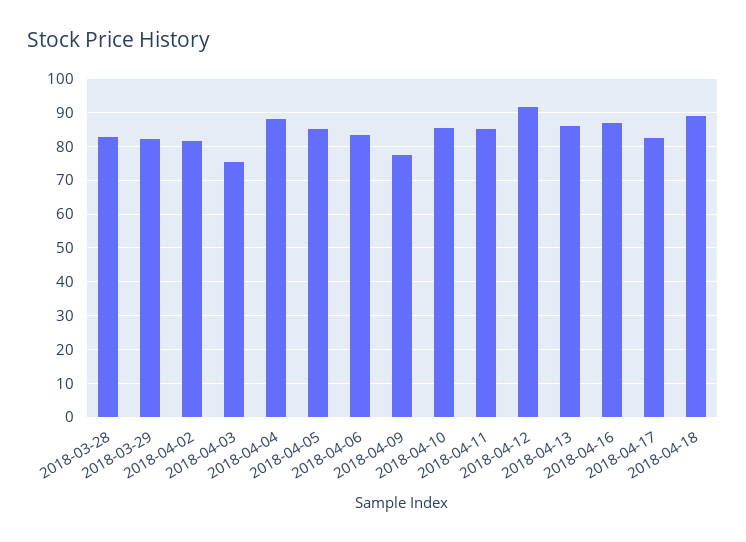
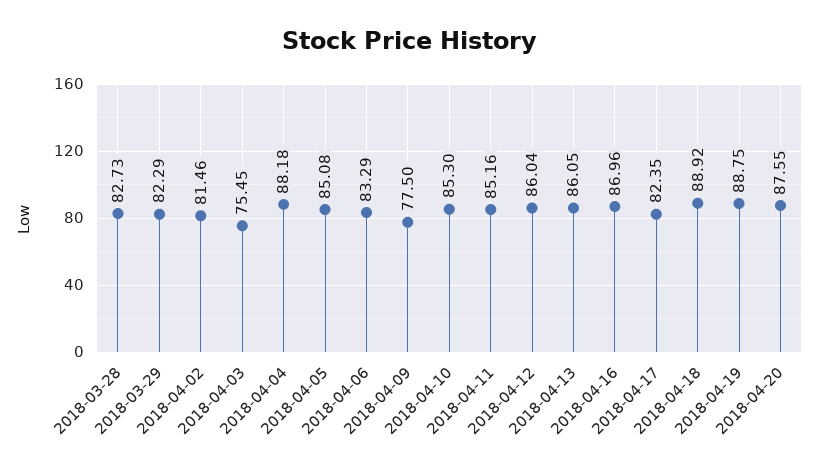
2018-04-12: 92 -> 86.04
2018-04-19: none -> 88.75
2018-04-20: none -> 87.55

